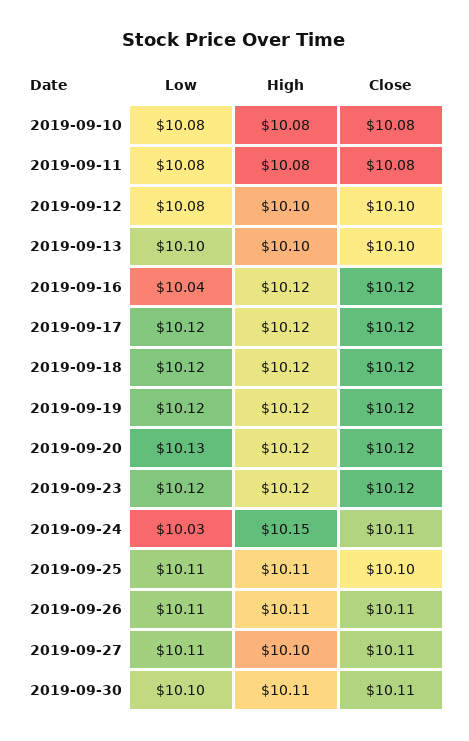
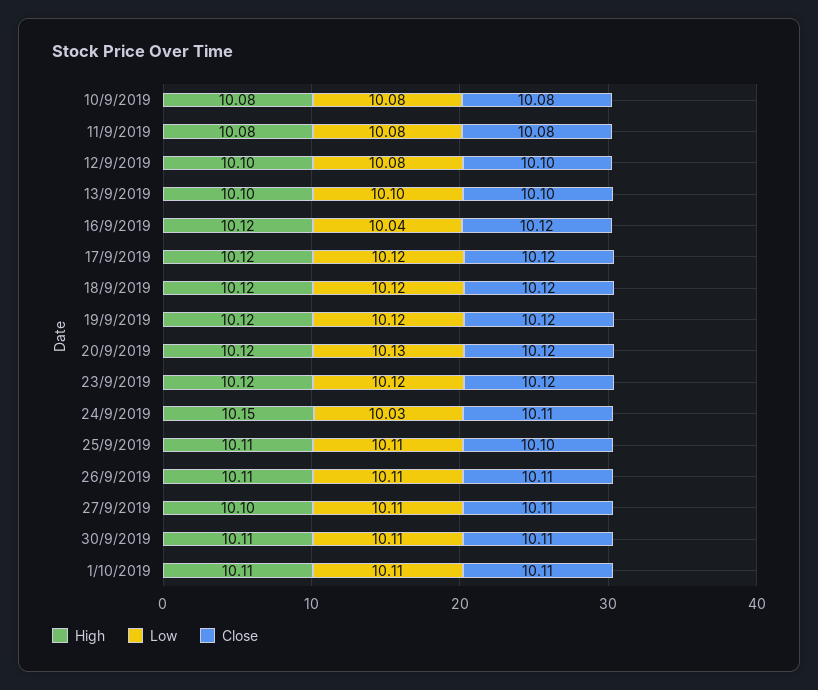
Low, 2019-09-30: 10.1 -> 10.11
High, 1/10/2019: none -> 10.11
Low, 1/10/2019: none -> 10.11
Close, 1/10/2019: none -> 10.11

